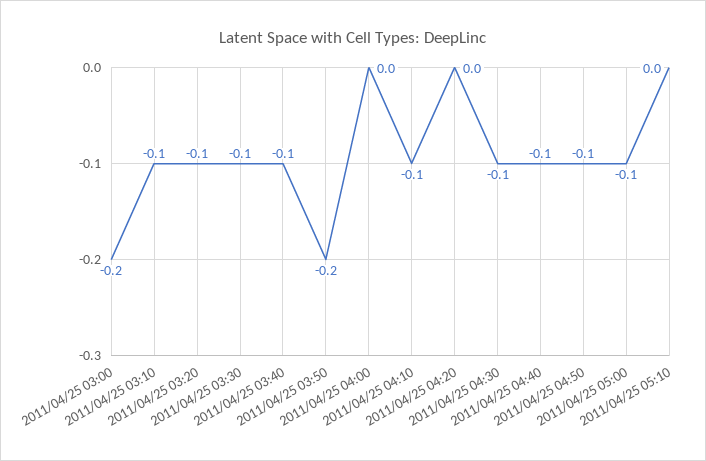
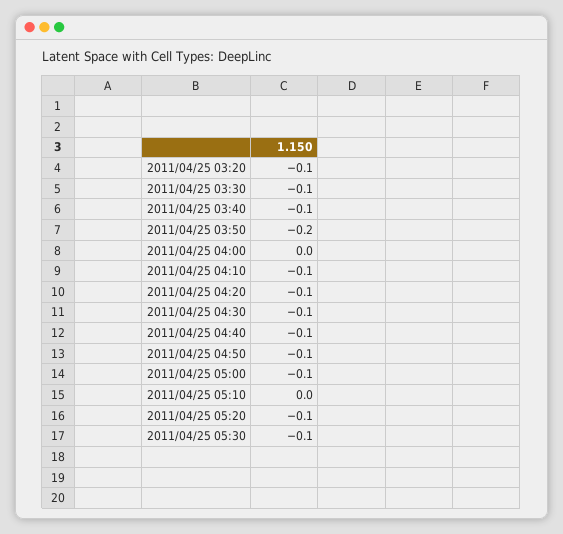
2011/04/25 03:00: -0.2 -> none
2011/04/25 03:10: -0.1 -> none
2011/04/25 04:20: 0 -> -0.1
2011/04/25 05:20: none -> -0.1
2011/04/25 05:30: none -> -0.1

